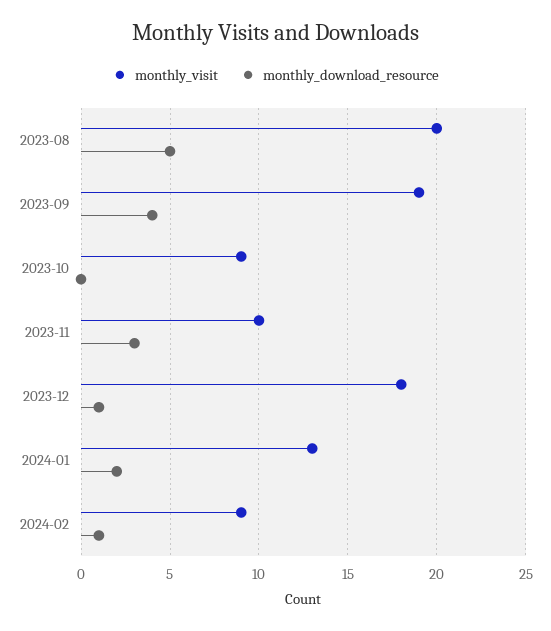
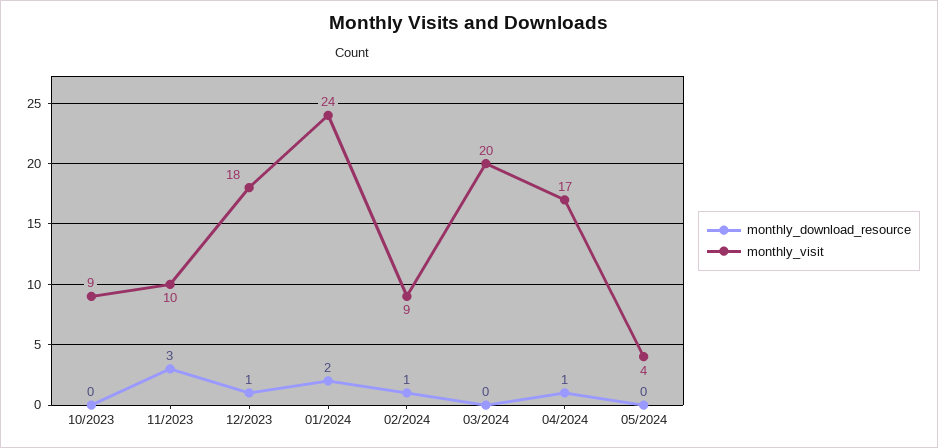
monthly_visit, 2023-08: 20 -> none
monthly_download_resource, 2023-08: 5 -> none
monthly_visit, 2023-09: 19 -> none
monthly_download_resource, 2023-09: 4 -> none
monthly_visit, 2024-01: 13 -> 24
monthly_download_resource, 03/2024: none -> 0
monthly_visit, 03/2024: none -> 20
monthly_download_resource, 04/2024: none -> 1
monthly_visit, 04/2024: none -> 17
monthly_download_resource, 05/2024: none -> 0
monthly_visit, 05/2024: none -> 4

